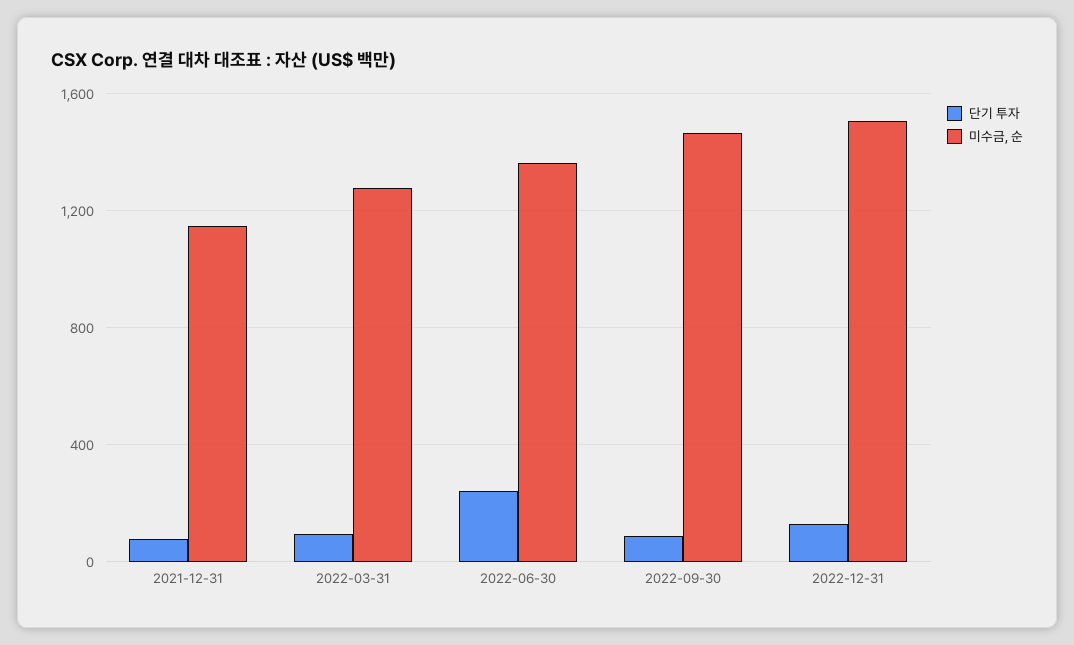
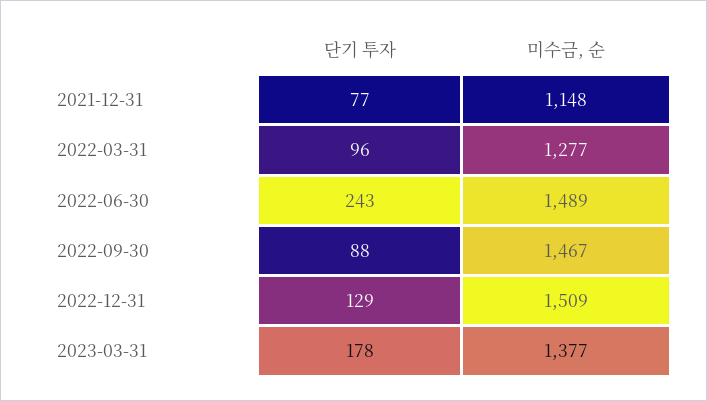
미수금, 순, 2022-06-30: 1350 -> 1489
단기 투자, 2023-03-31: none -> 178
미수금, 순, 2023-03-31: none -> 1377

